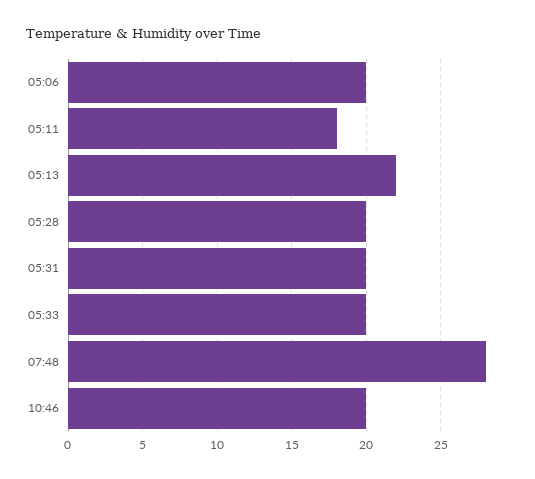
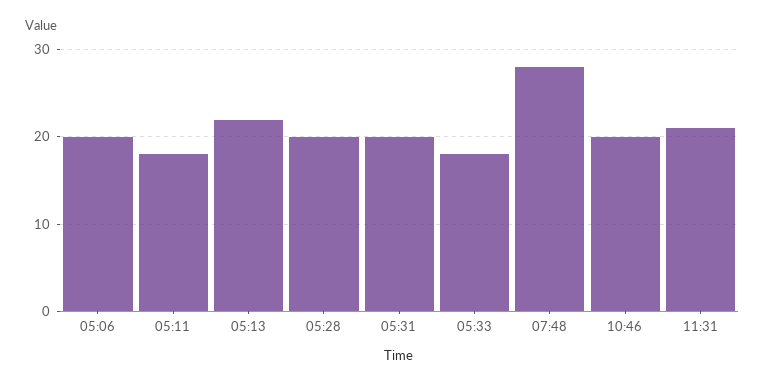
05:33: 20 -> 18
11:31: none -> 21

